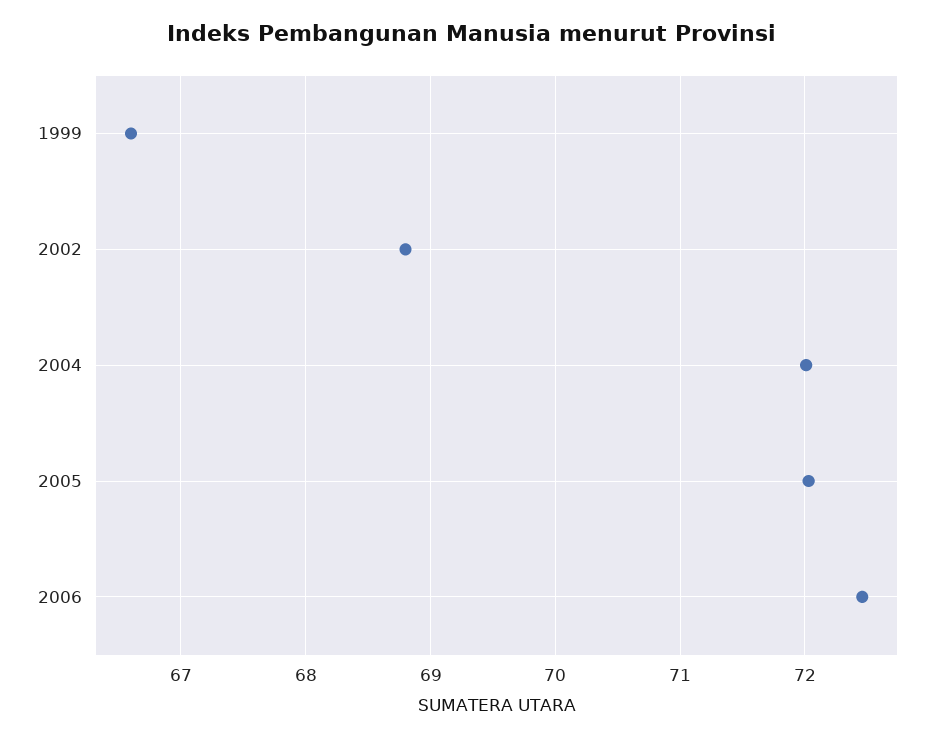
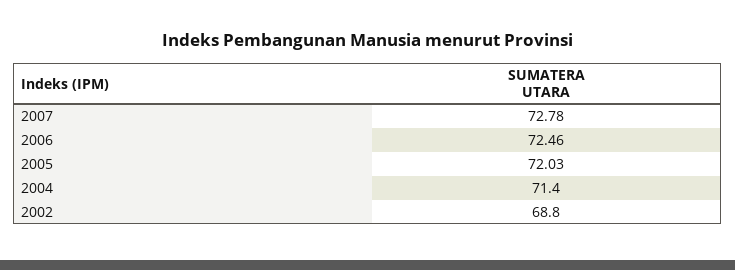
1999: 66.6 -> none
2004: 72 -> 71.4
2007: none -> 72.78

